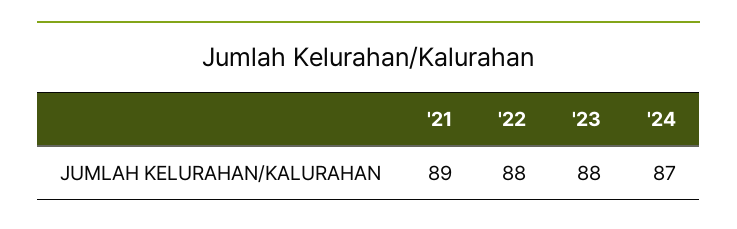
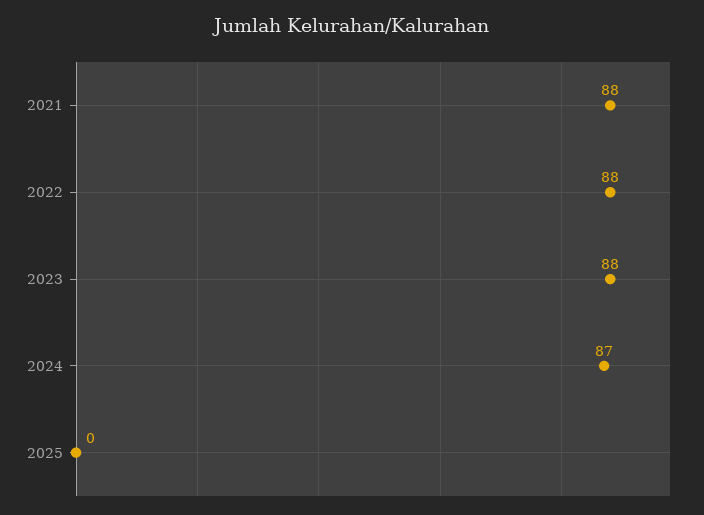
'21: 89 -> 88
2025: none -> 0

